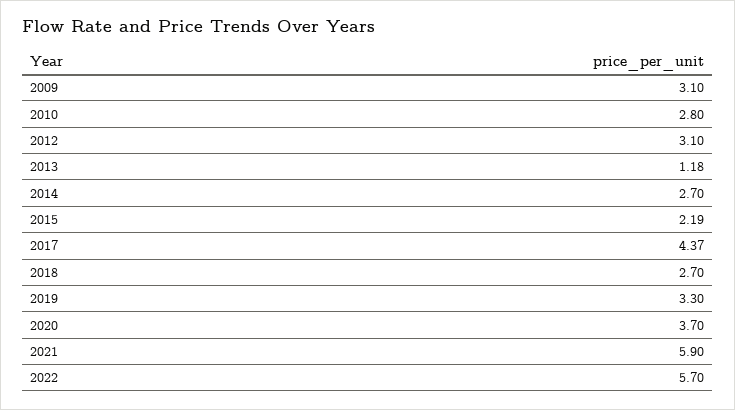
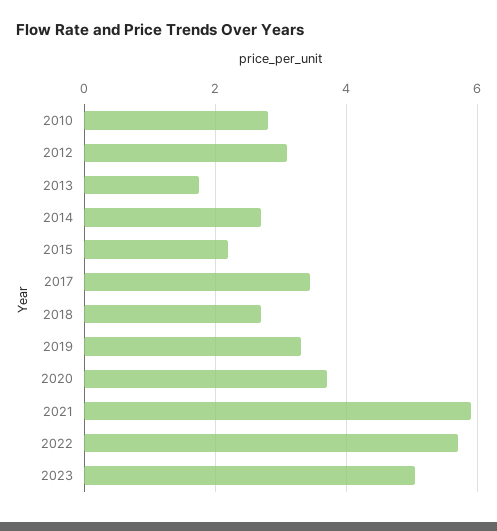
2009: 3.1 -> none
2013: 1.18 -> 1.8
2017: 4.37 -> 3.4
2023: none -> 5

